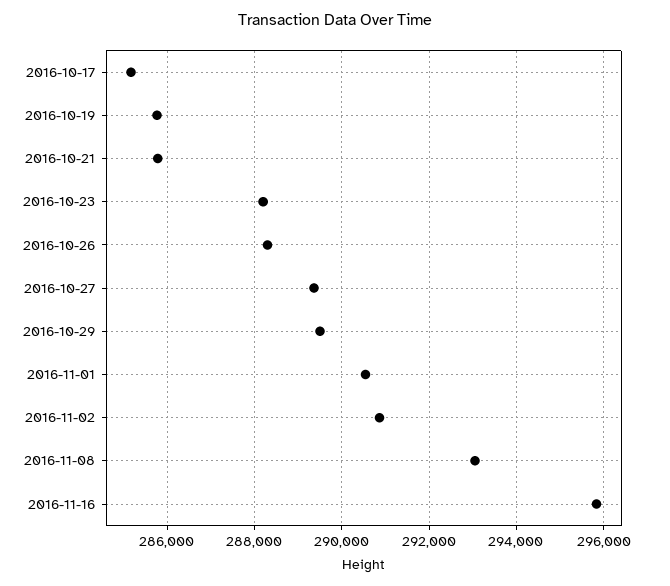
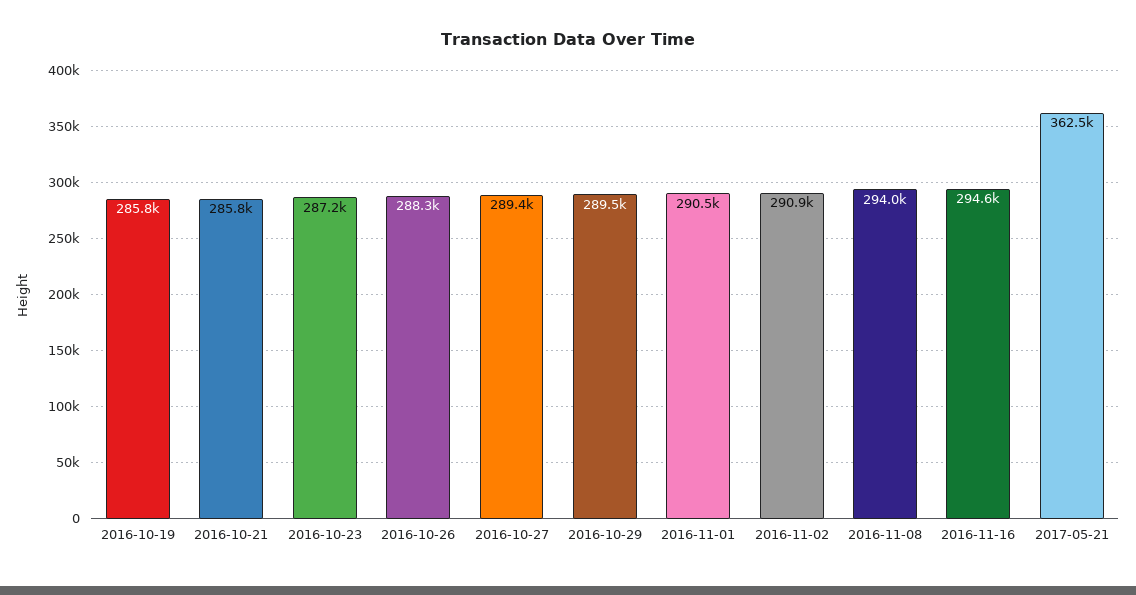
2016-10-17: 285200 -> none
2016-10-23: 288200 -> 287200
2016-11-08: 293000 -> 294000
2016-11-16: 295800 -> 294600
2017-05-21: none -> 362500

